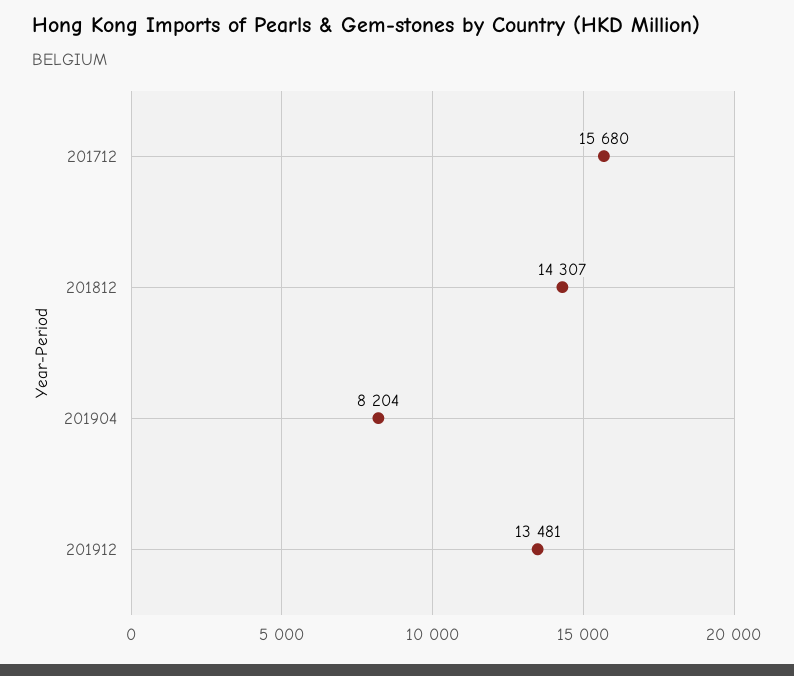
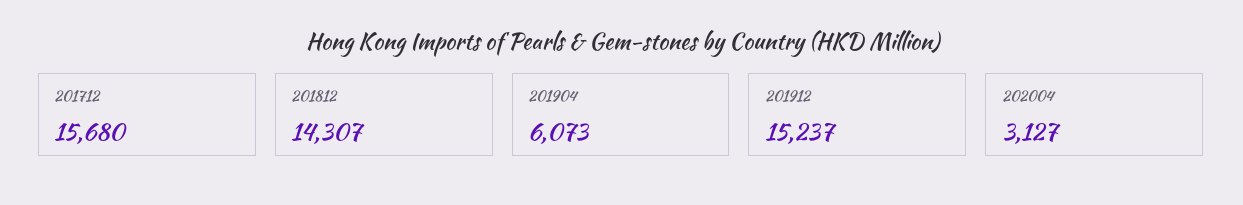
201904: 8204 -> 6073
201912: 13481 -> 15237
202004: none -> 3127

